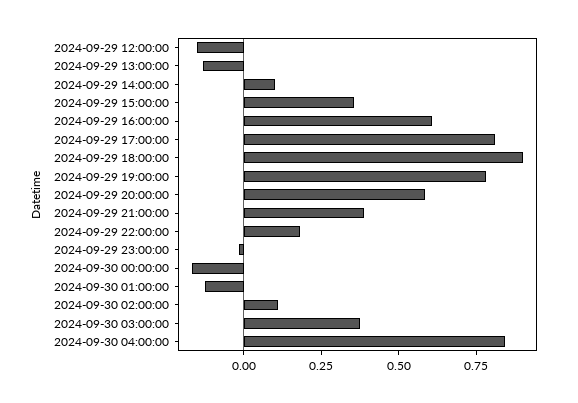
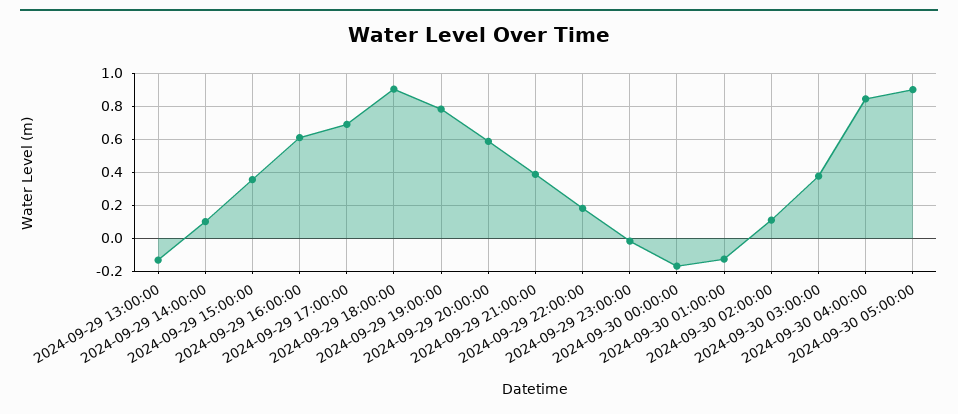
2024-09-29 12:00:00: -0.15 -> none
2024-09-29 17:00:00: 0.8 -> 0.7
2024-09-30 05:00:00: none -> 0.9

